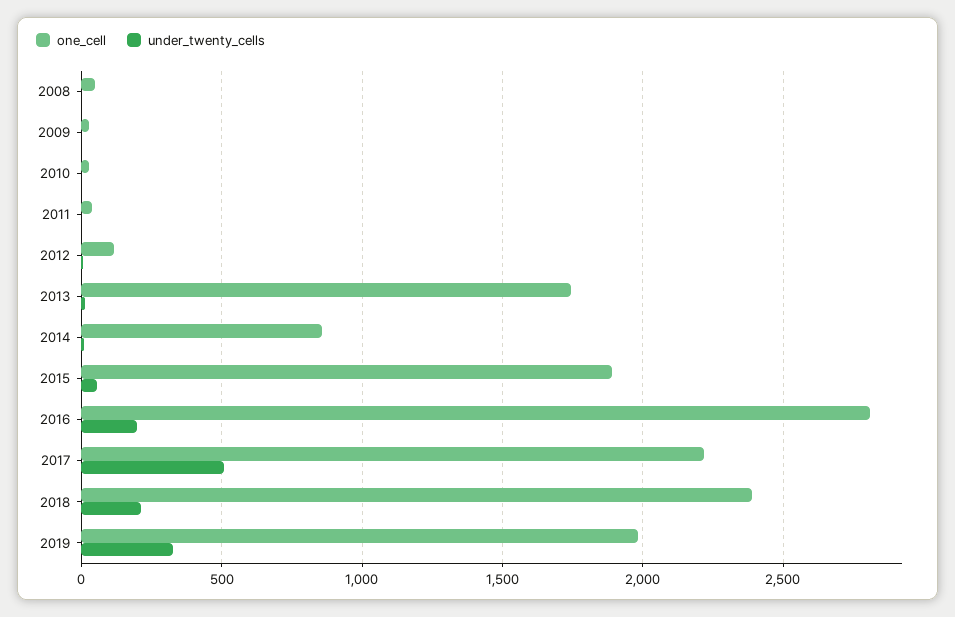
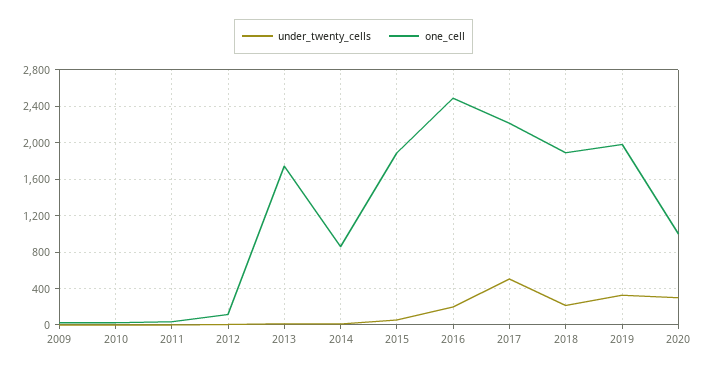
one_cell, 2008: 50 -> none
under_twenty_cells, 2008: 0 -> none
one_cell, 2016: 2800 -> 2500
one_cell, 2018: 2400 -> 1900
under_twenty_cells, 2020: none -> 300
one_cell, 2020: none -> 1000

